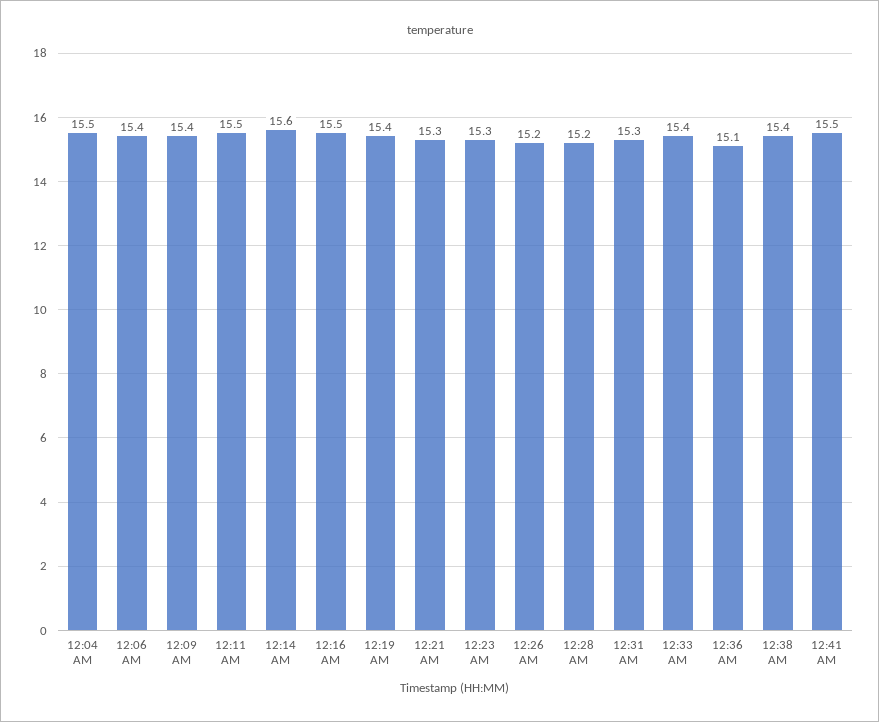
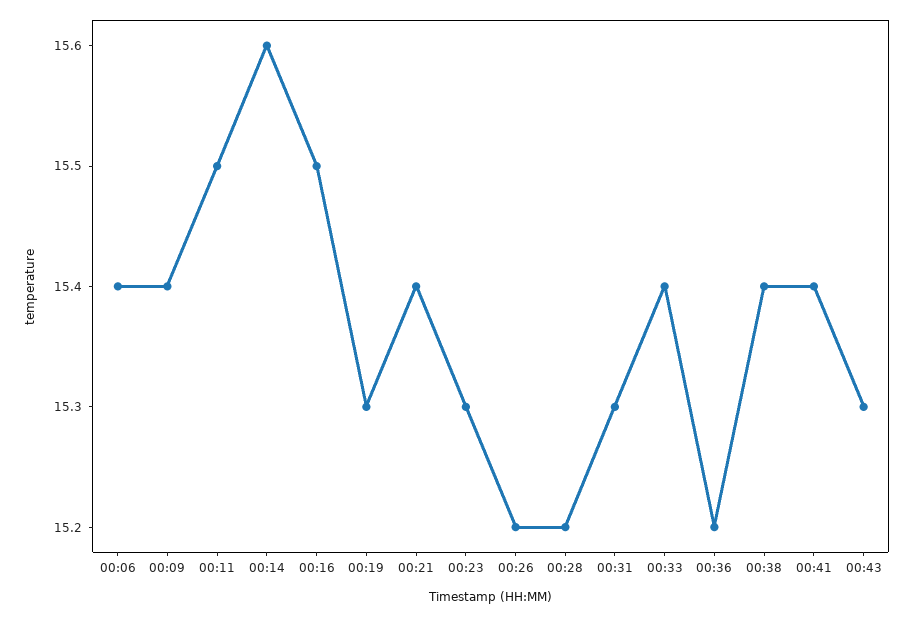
12:04 AM: 15.5 -> none
12:19 AM: 15.4 -> 15.3
12:21 AM: 15.3 -> 15.4
12:36 AM: 15.1 -> 15.2
12:41 AM: 15.5 -> 15.4
00:43: none -> 15.3

